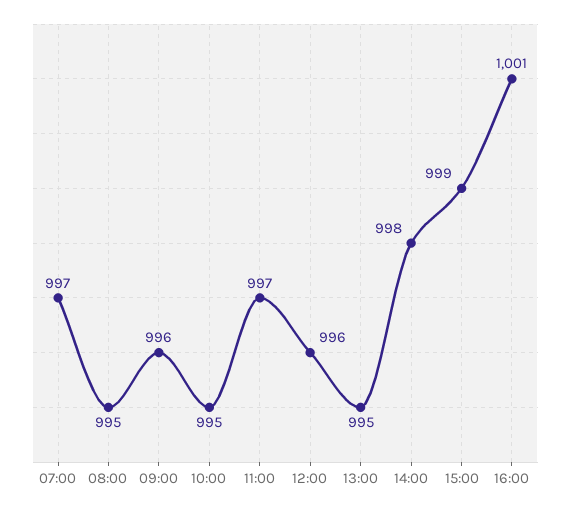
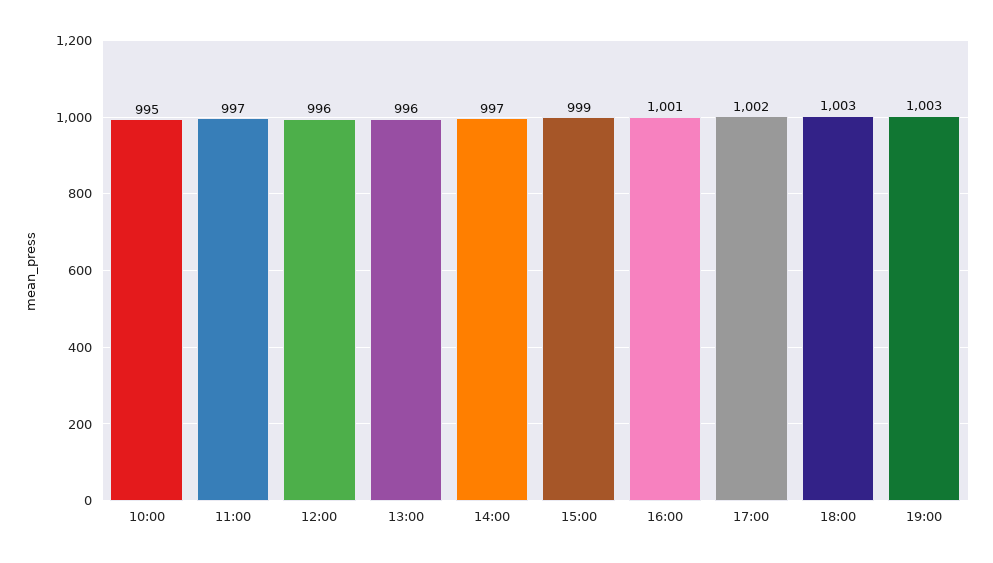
07:00: 997 -> none
08:00: 995 -> none
09:00: 996 -> none
13:00: 995 -> 996
14:00: 998 -> 997
17:00: none -> 1002
18:00: none -> 1003
19:00: none -> 1003

